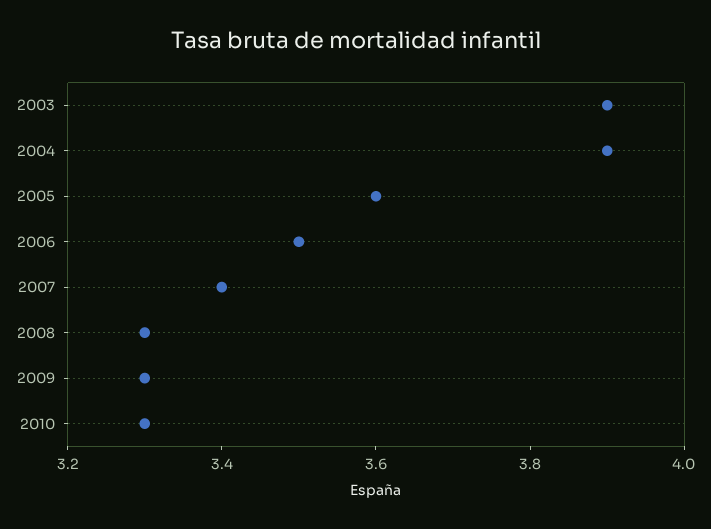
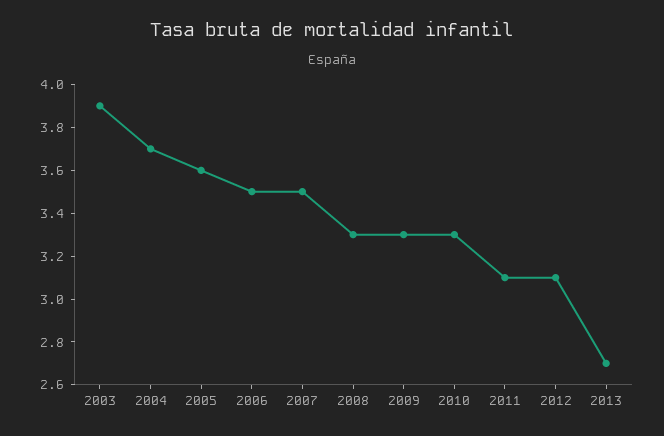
2004: 3.9 -> 3.7
2007: 3.4 -> 3.5
2011: none -> 3.1
2012: none -> 3.1
2013: none -> 2.7

